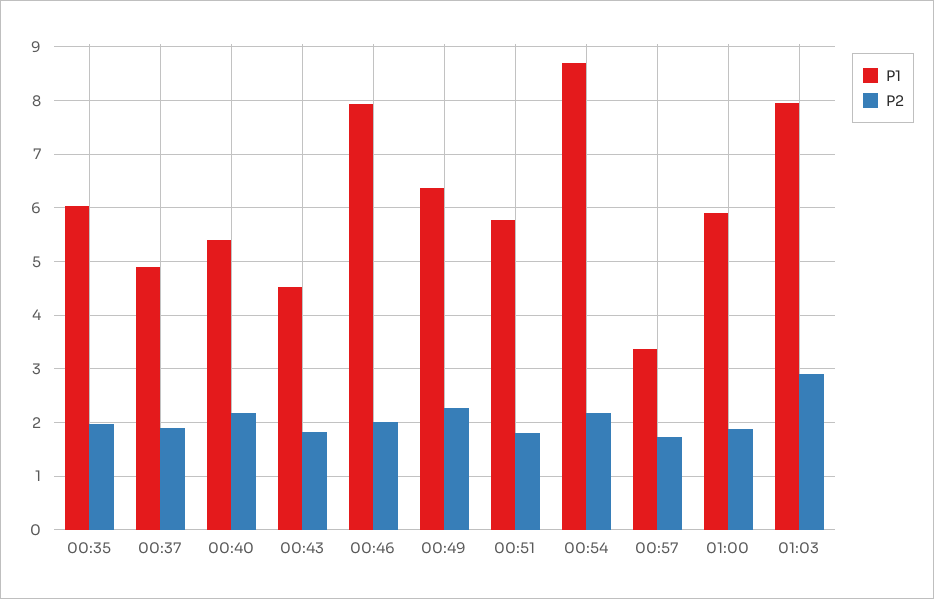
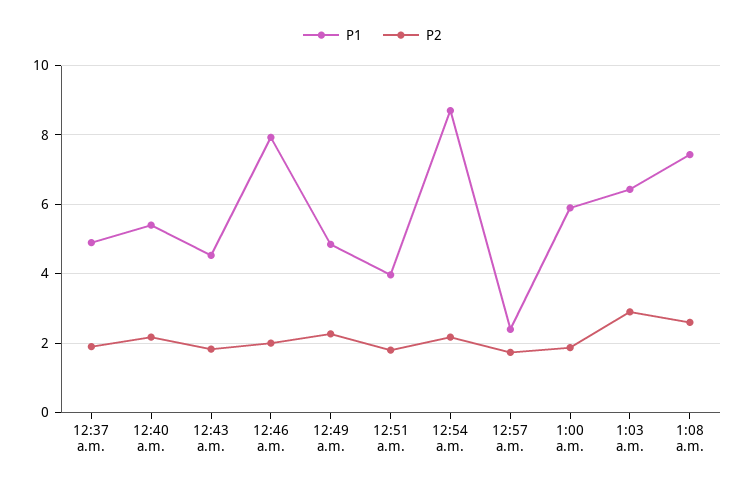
P1, 00:35: 6 -> none
P2, 00:35: 2 -> none
P1, 00:49: 6.4 -> 4.8
P1, 00:51: 5.8 -> 4
P1, 00:57: 3.4 -> 2.4
P1, 01:03: 8 -> 6.4
P1, 1:08 a.m.: none -> 7.4
P2, 1:08 a.m.: none -> 2.6

